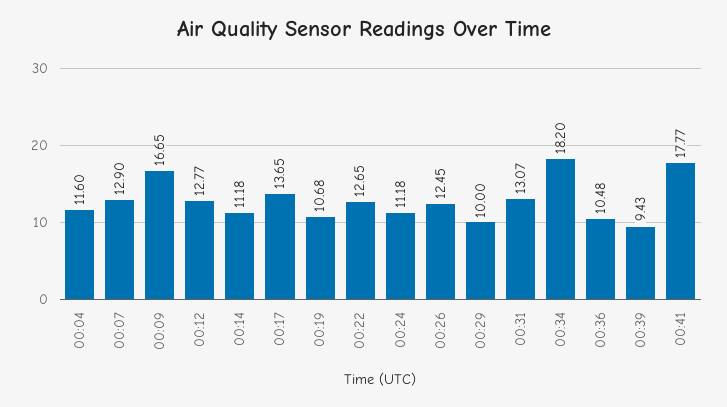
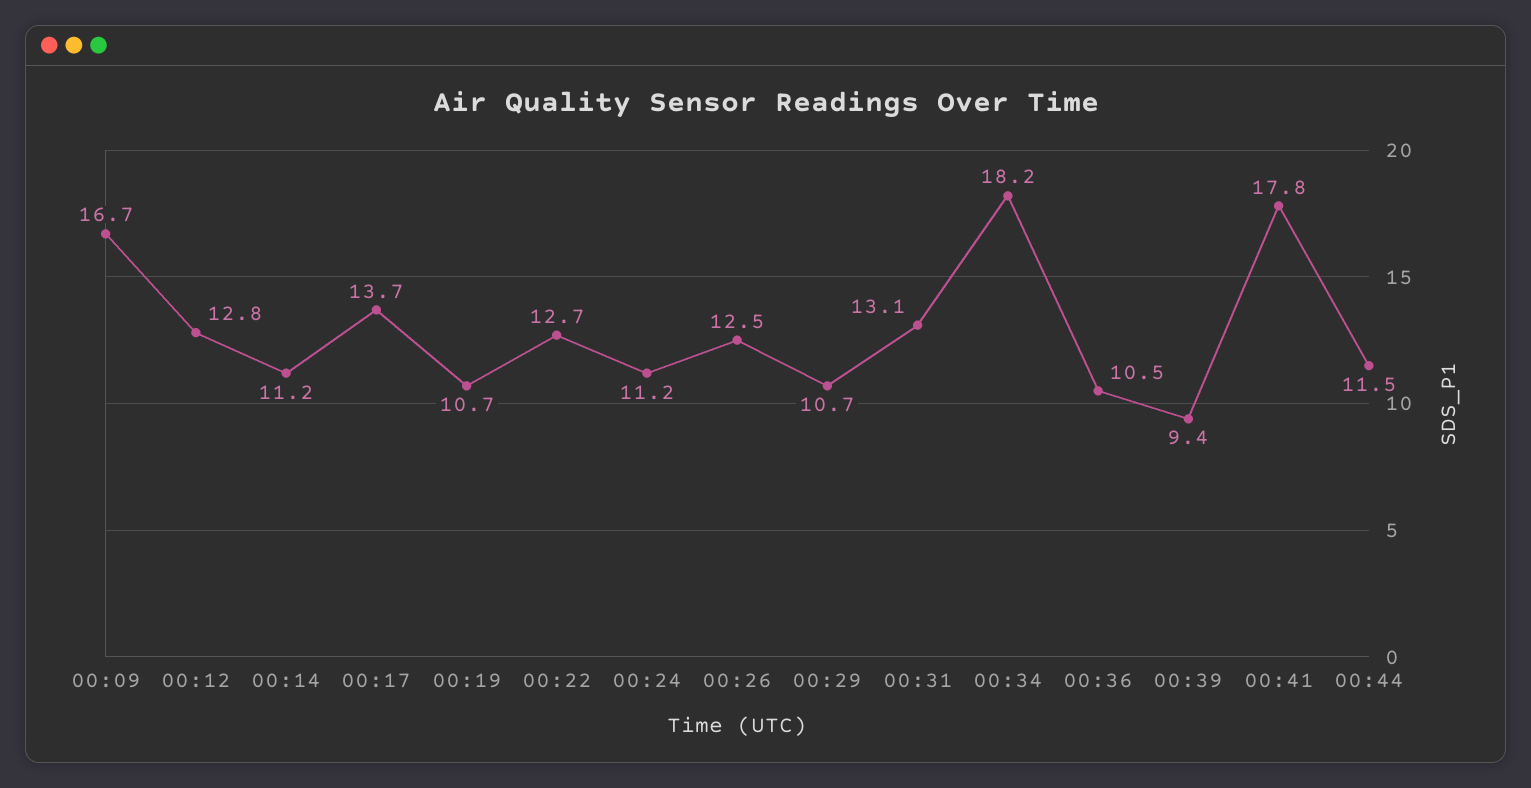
00:04: 11.6 -> none
00:07: 12.9 -> none
00:29: 10 -> 10.7
00:44: none -> 11.5

